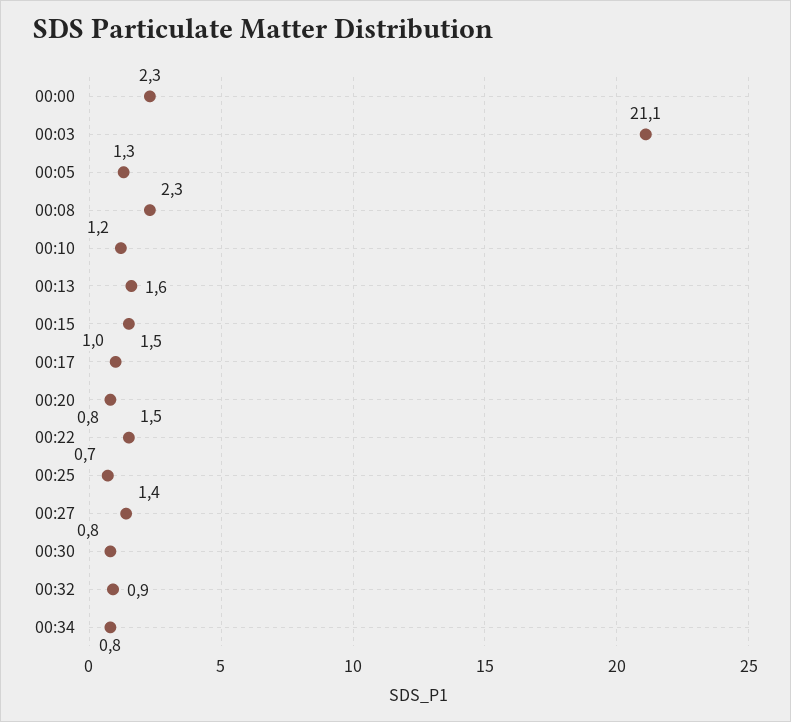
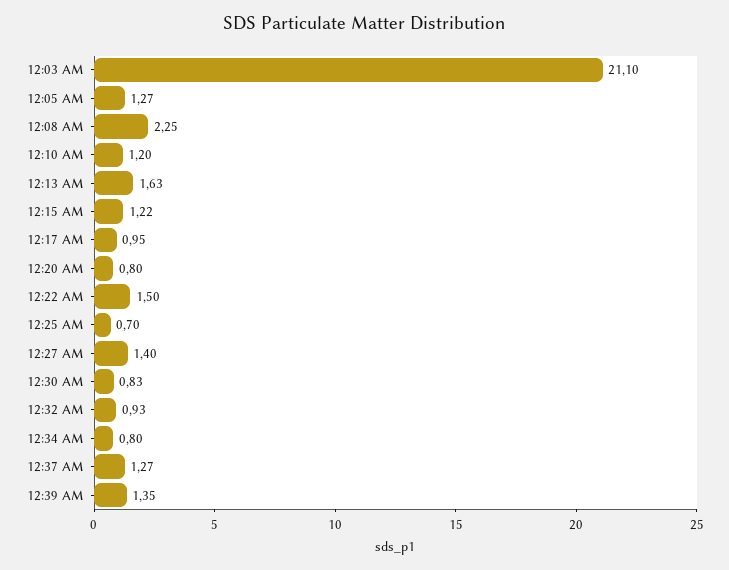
00:00: 2.3 -> none
00:15: 1.5 -> 1.22
12:37 AM: none -> 1.27
12:39 AM: none -> 1.35

